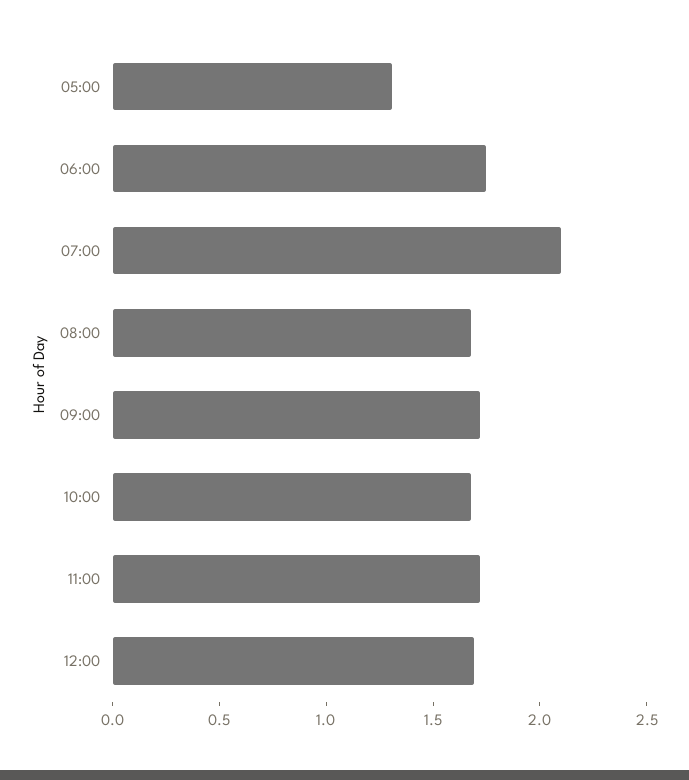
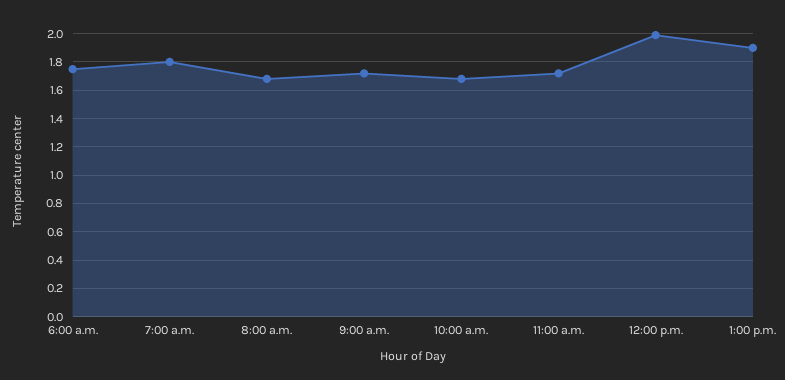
05:00: 1.3 -> none
07:00: 2.1 -> 1.8
12:00: 1.7 -> 2
1:00 p.m.: none -> 1.9

